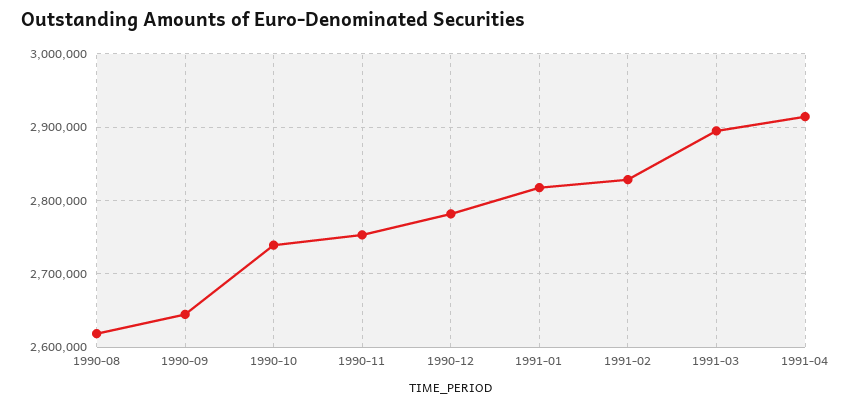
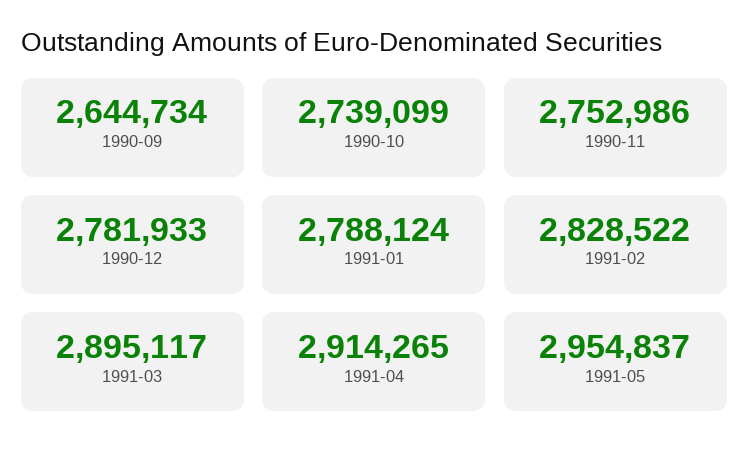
1990-08: 2620000 -> none
1991-01: 2820000 -> 2788124
1991-05: none -> 2954837

